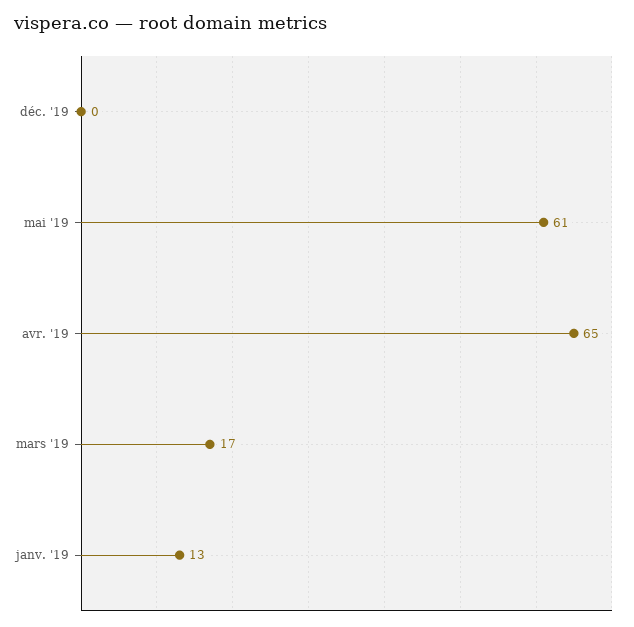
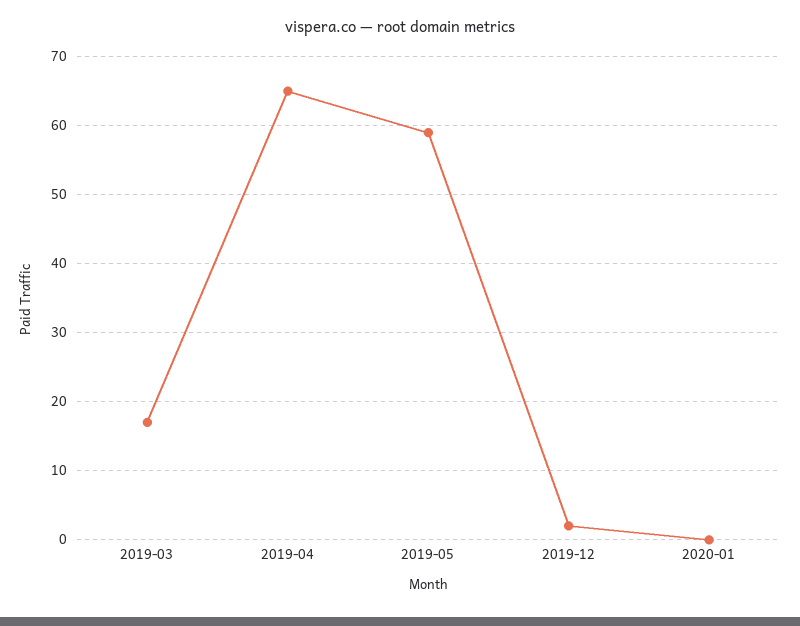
déc. '19: 0 -> 2
mai '19: 61 -> 59
janv. '19: 13 -> none
2020-01: none -> 0

